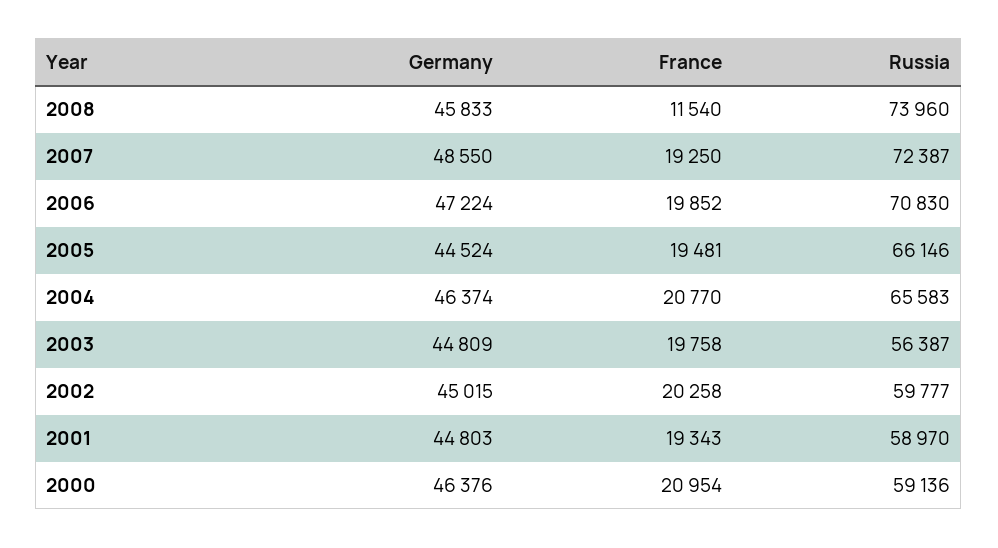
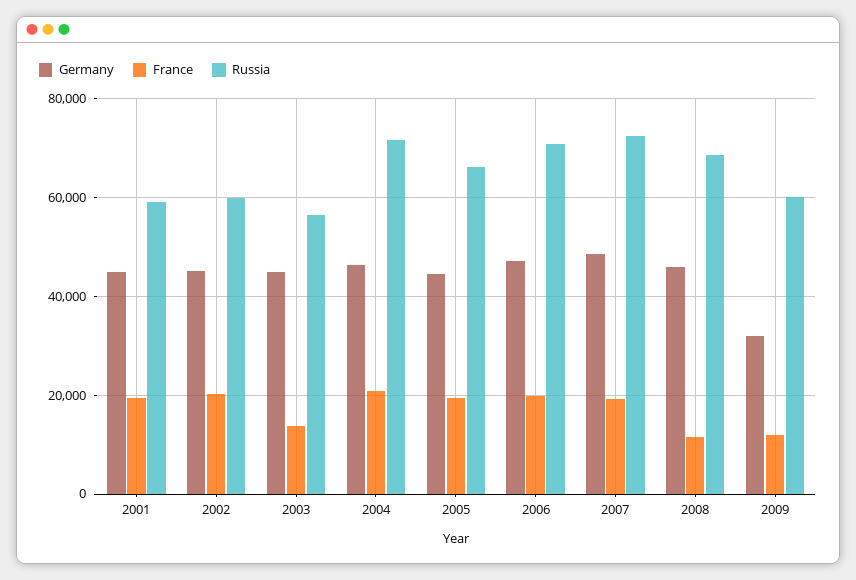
Russia, 2008: 73960 -> 68000
Russia, 2004: 65583 -> 72000
France, 2003: 19758 -> 14000
Germany, 2000: 46376 -> none
France, 2000: 20954 -> none
Russia, 2000: 59136 -> none
Germany, 2009: none -> 32000
France, 2009: none -> 12000
Russia, 2009: none -> 60000

